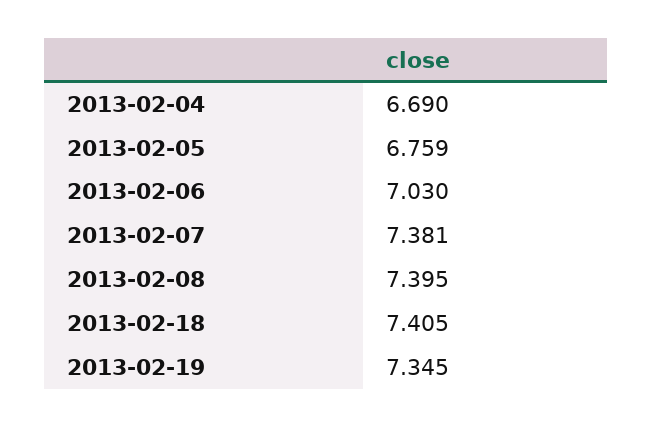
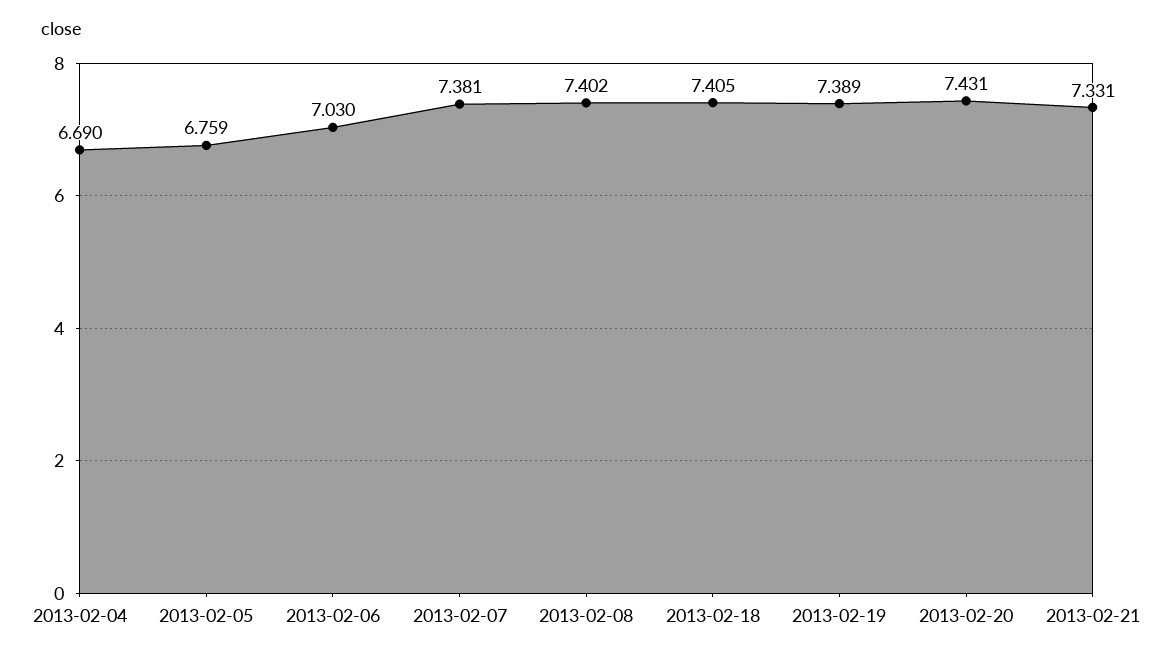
2013-02-08: 7.395 -> 7.402
2013-02-19: 7.345 -> 7.389
2013-02-20: none -> 7.431
2013-02-21: none -> 7.331

